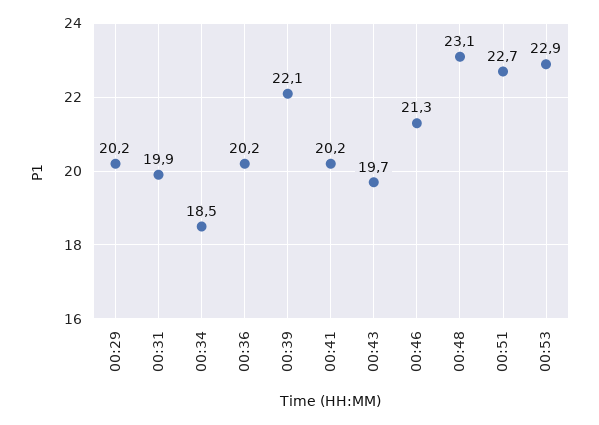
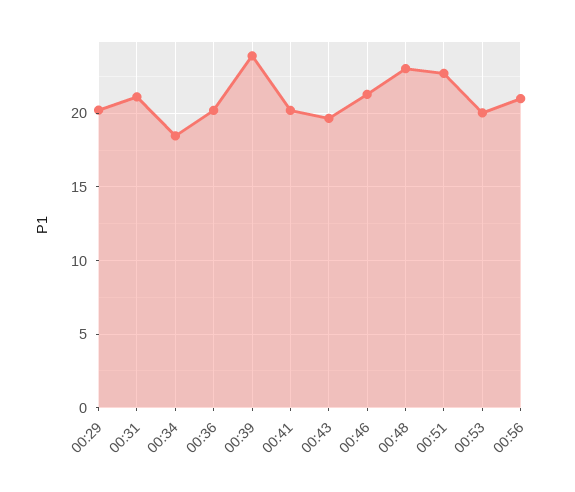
00:31: 19.9 -> 21
00:39: 22.1 -> 24
00:53: 22.9 -> 20
00:56: none -> 21

